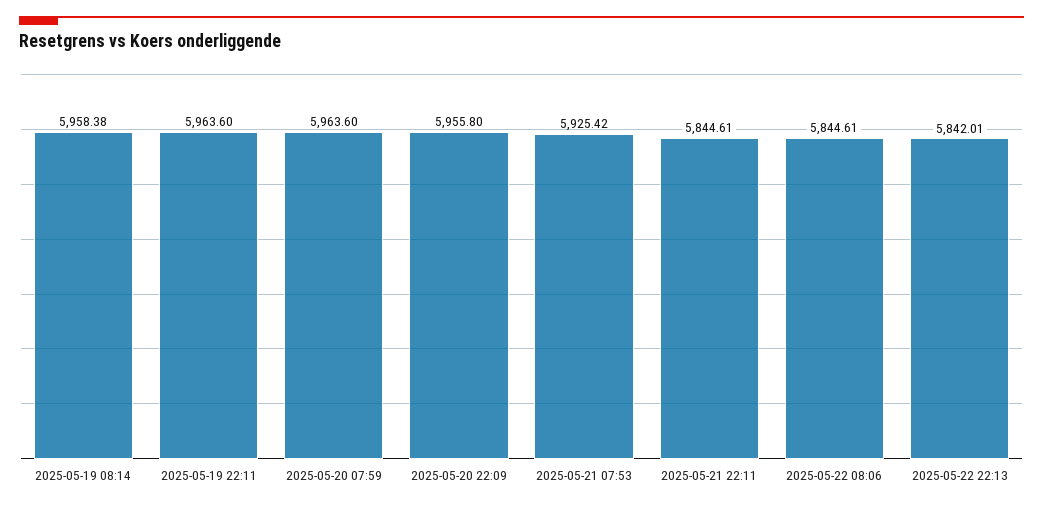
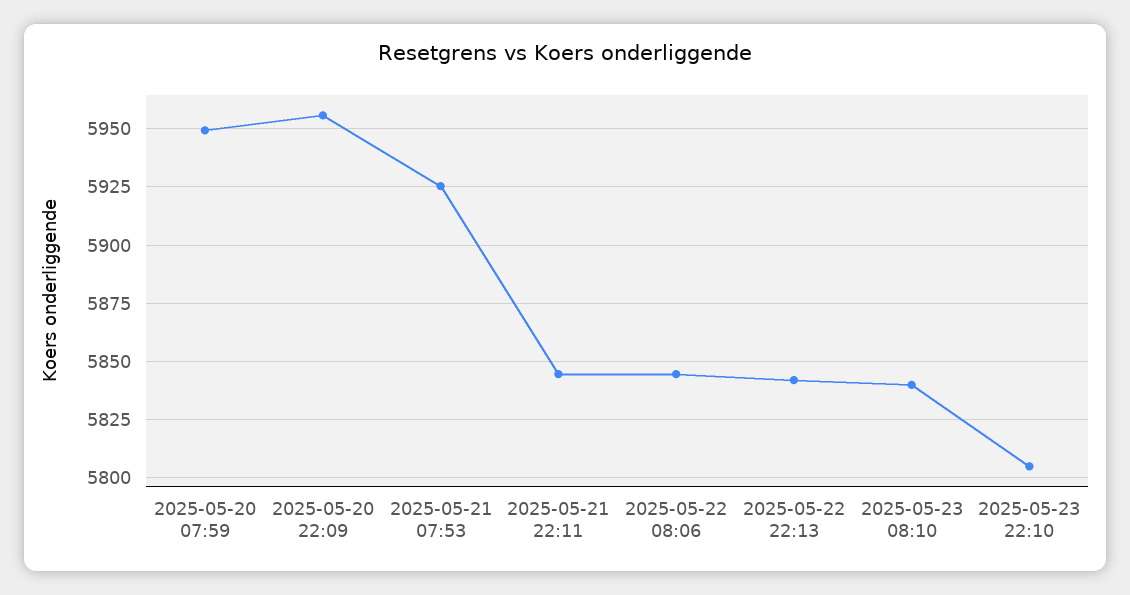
2025-05-19 08:14: 5958.38 -> none
2025-05-19 22:11: 5963.6 -> none
2025-05-20 07:59: 5963.6 -> 5950
2025-05-23 08:10: none -> 5840
2025-05-23 22:10: none -> 5805

